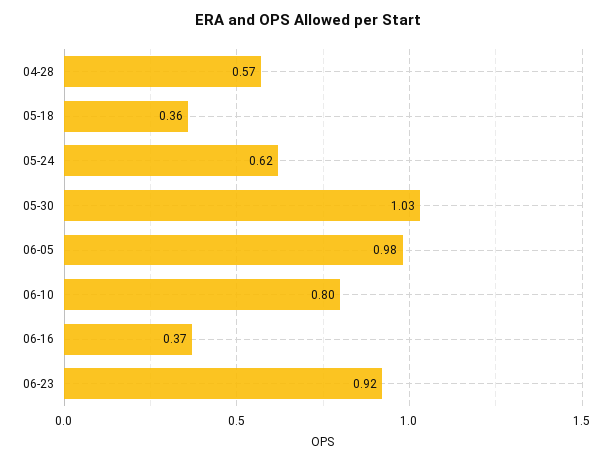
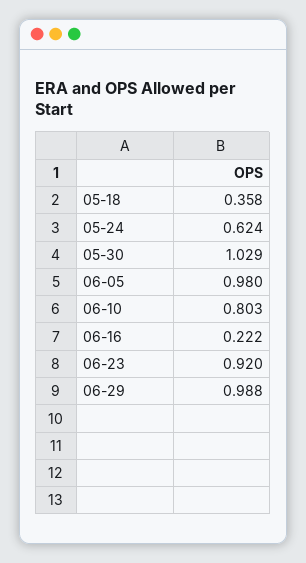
04-28: 0.57 -> none
06-16: 0.37 -> 0.222
06-29: none -> 0.988

